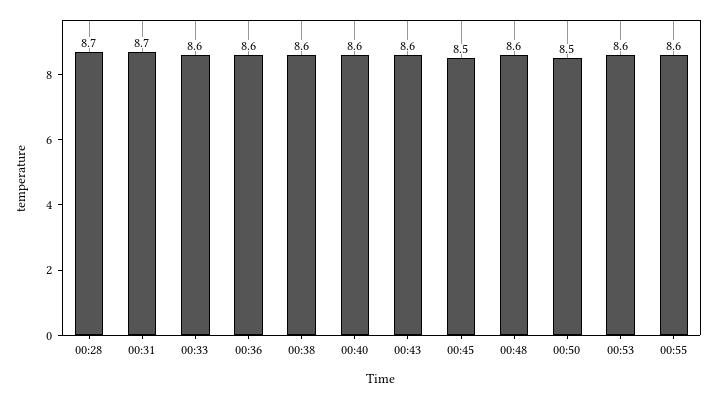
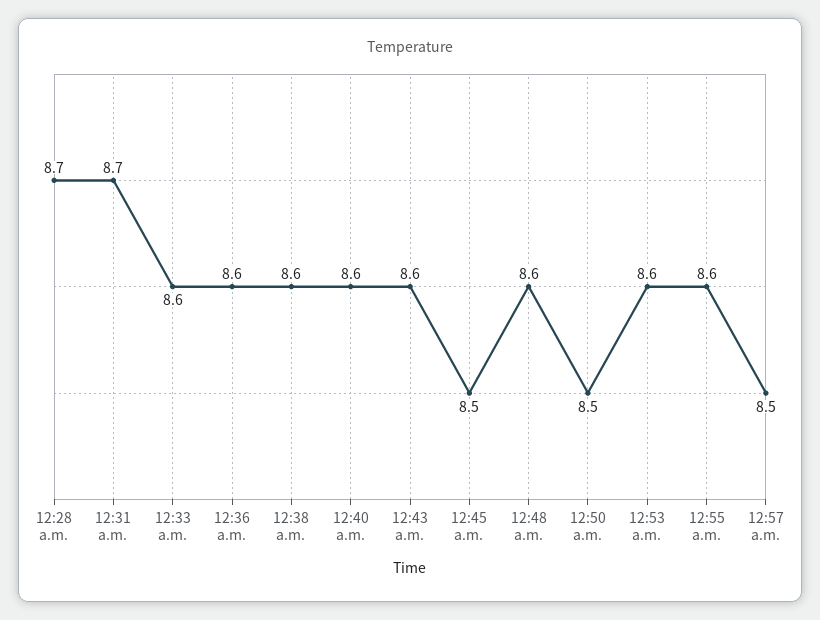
12:57 a.m.: none -> 8.5

